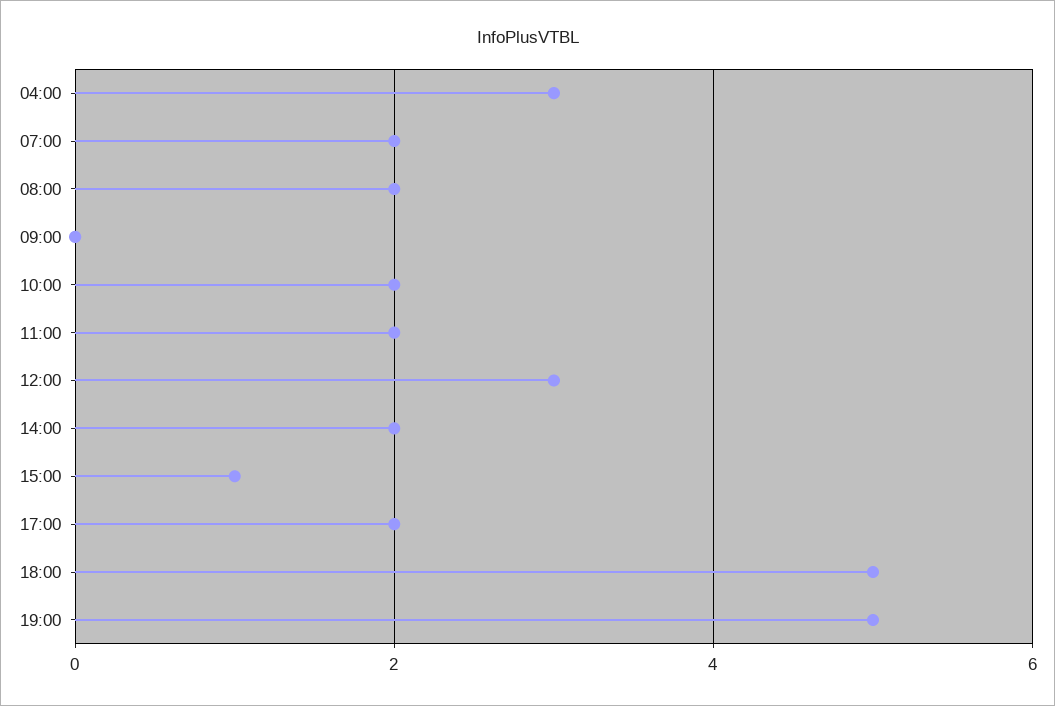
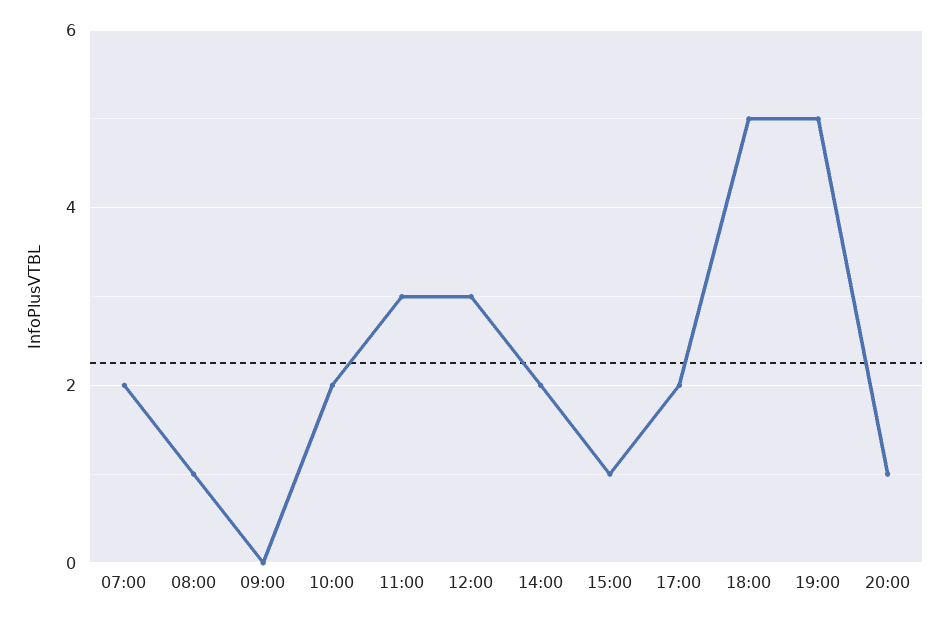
04:00: 3 -> none
08:00: 2 -> 1
11:00: 2 -> 3
20:00: none -> 1

